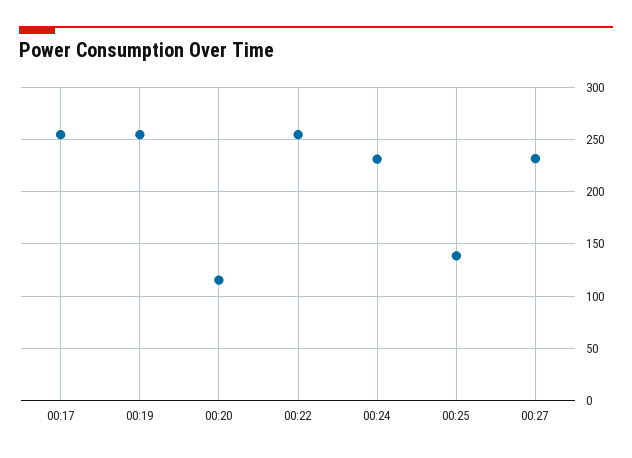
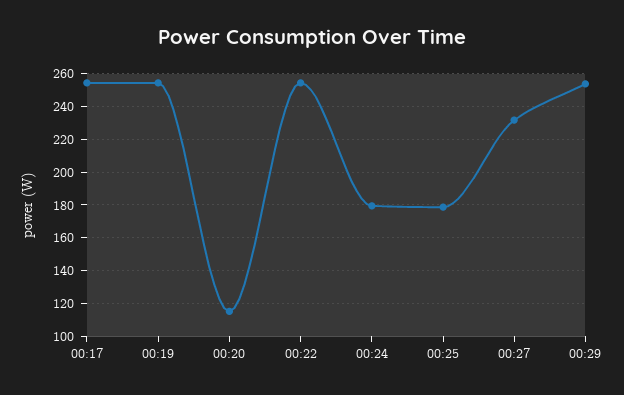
00:24: 230 -> 180
00:25: 140 -> 180
00:29: none -> 255

